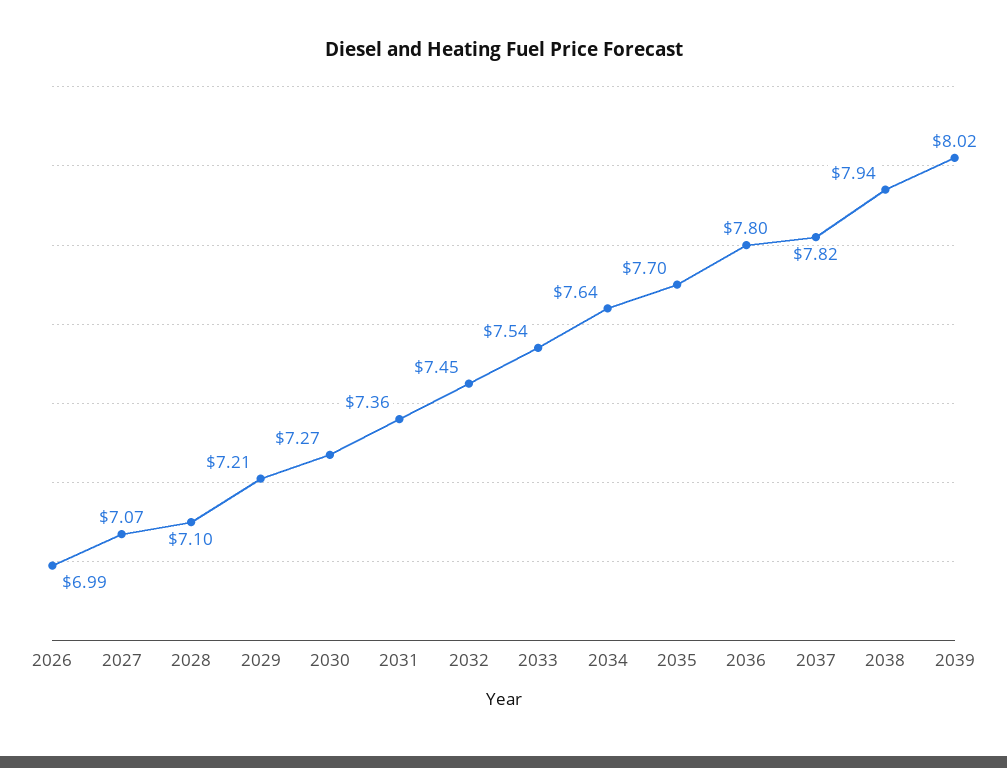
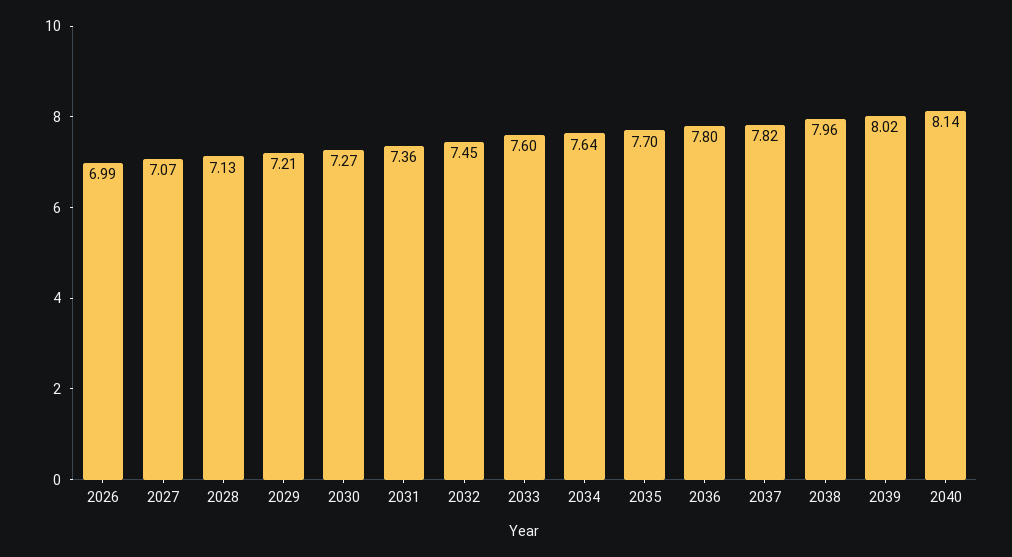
2028: 7.1 -> 7.13
2033: 7.54 -> 7.6
2038: 7.94 -> 7.96
2040: none -> 8.14

